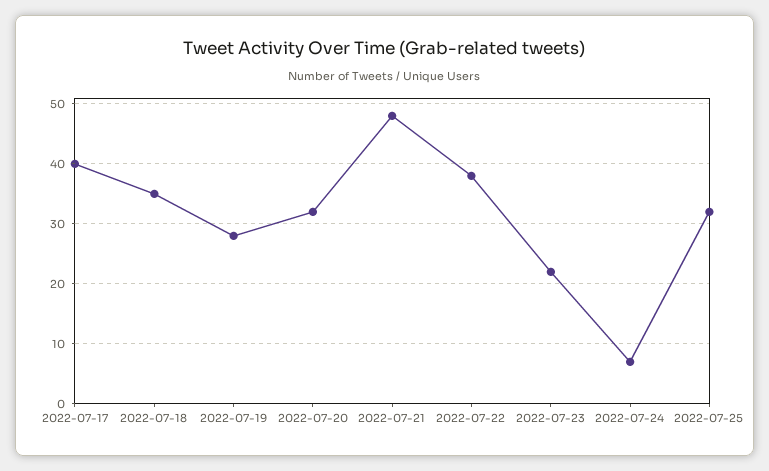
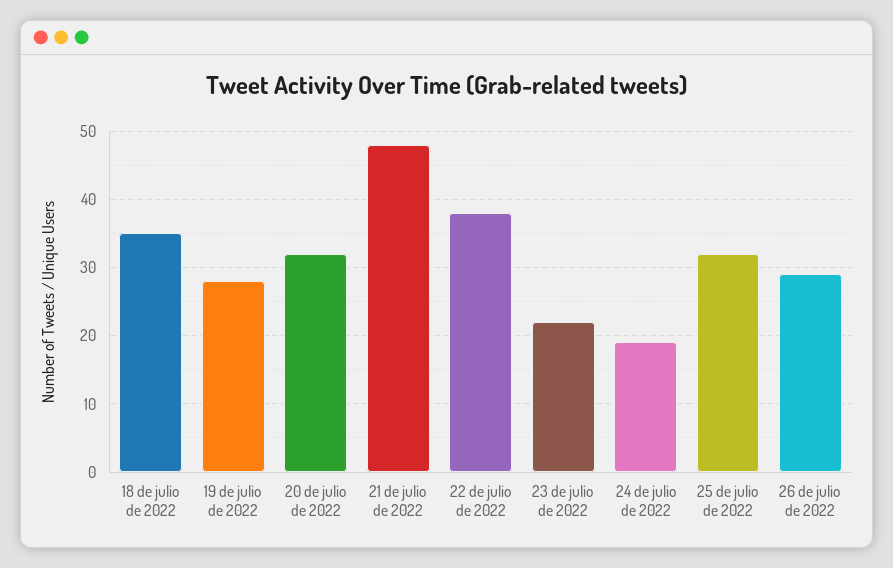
2022-07-17: 40 -> none
2022-07-24: 7 -> 19
26 de julio de 2022: none -> 29

